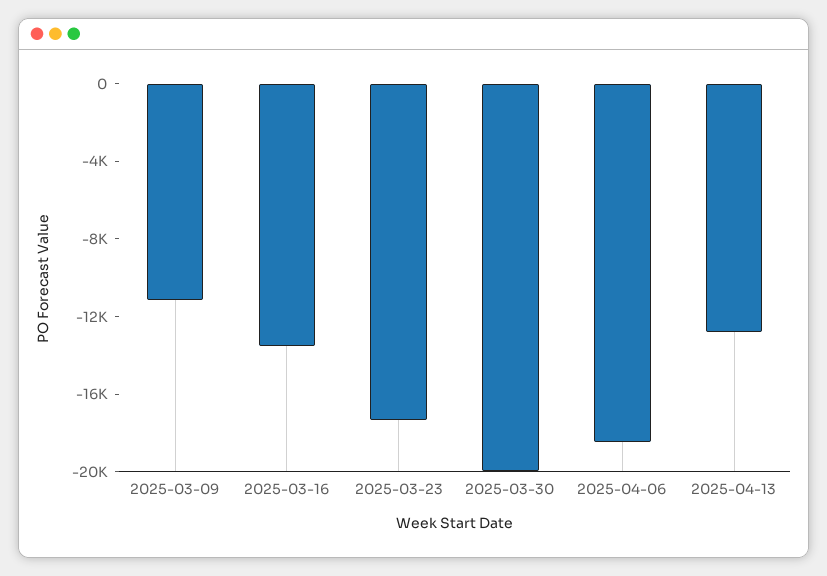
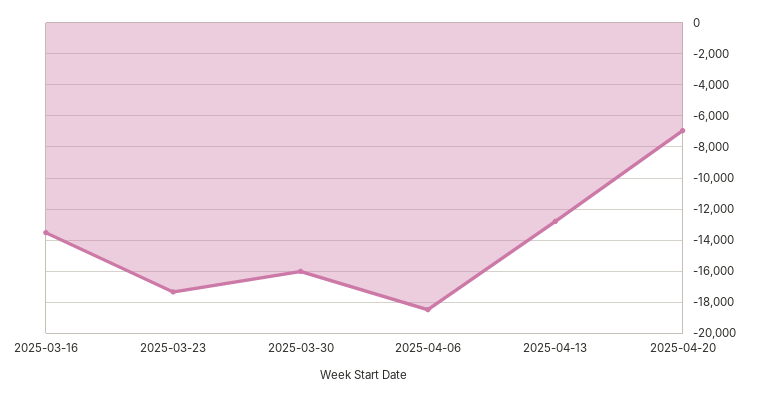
2025-03-09: -11000 -> none
2025-03-30: -20000 -> -16000
2025-04-20: none -> -7000

